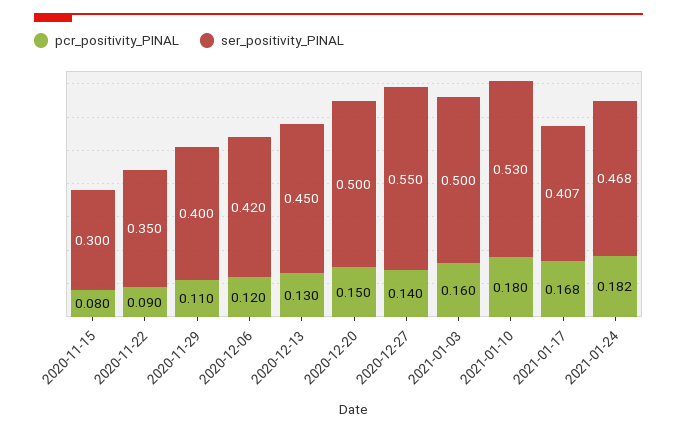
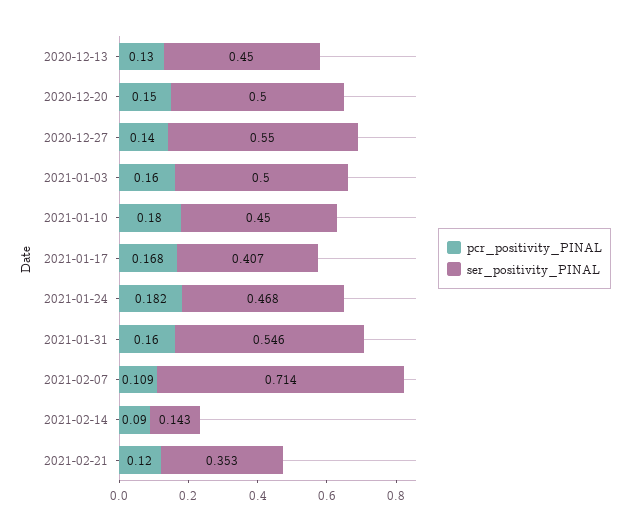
pcr_positivity_PINAL, 2020-11-15: 0.08 -> none
ser_positivity_PINAL, 2020-11-15: 0.3 -> none
pcr_positivity_PINAL, 2020-11-22: 0.09 -> none
ser_positivity_PINAL, 2020-11-22: 0.35 -> none
pcr_positivity_PINAL, 2020-11-29: 0.11 -> none
ser_positivity_PINAL, 2020-11-29: 0.4 -> none
pcr_positivity_PINAL, 2020-12-06: 0.12 -> none
ser_positivity_PINAL, 2020-12-06: 0.42 -> none
ser_positivity_PINAL, 2021-01-10: 0.53 -> 0.45
pcr_positivity_PINAL, 2021-01-31: none -> 0.16
ser_positivity_PINAL, 2021-01-31: none -> 0.546
pcr_positivity_PINAL, 2021-02-07: none -> 0.109
ser_positivity_PINAL, 2021-02-07: none -> 0.714
pcr_positivity_PINAL, 2021-02-14: none -> 0.09
ser_positivity_PINAL, 2021-02-14: none -> 0.143
pcr_positivity_PINAL, 2021-02-21: none -> 0.12
ser_positivity_PINAL, 2021-02-21: none -> 0.353

